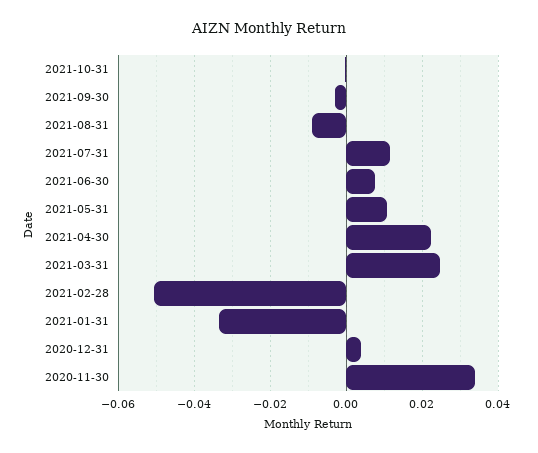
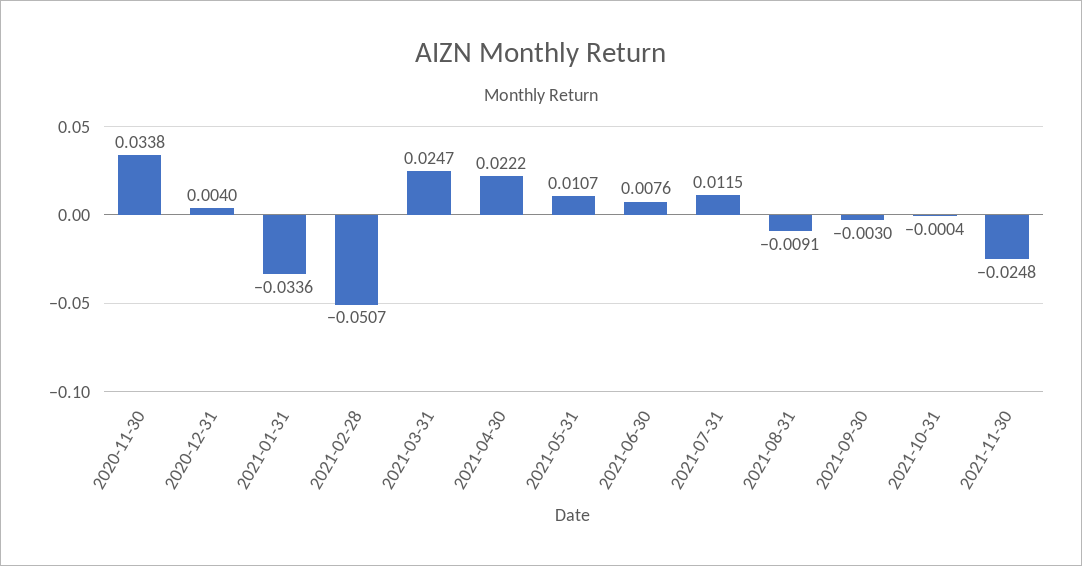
2021-11-30: none -> -0.0248

